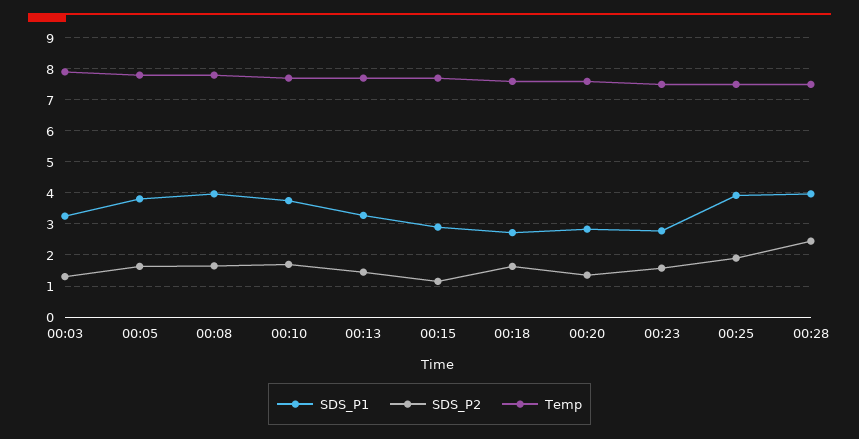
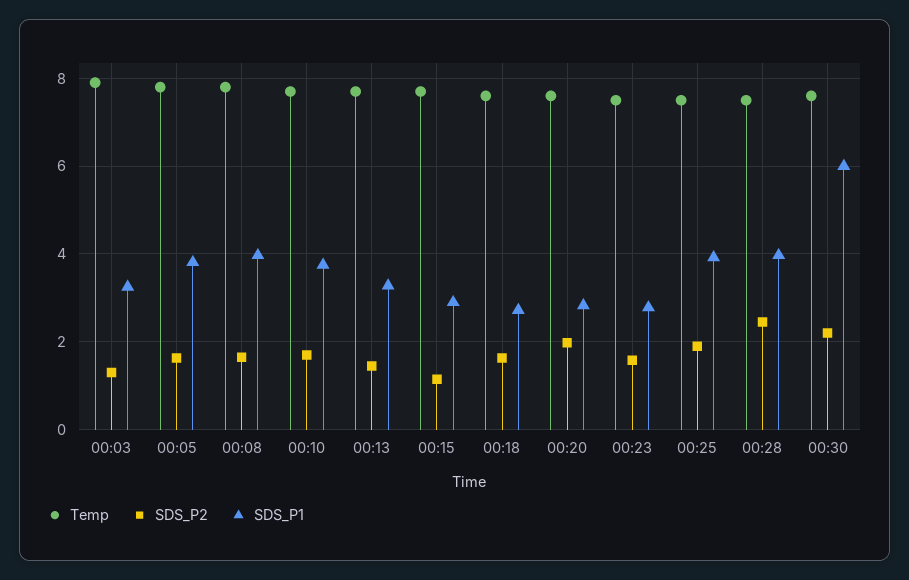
SDS_P2, 00:20: 1.4 -> 2
Temp, 00:30: none -> 7.6
SDS_P2, 00:30: none -> 2.2
SDS_P1, 00:30: none -> 6

